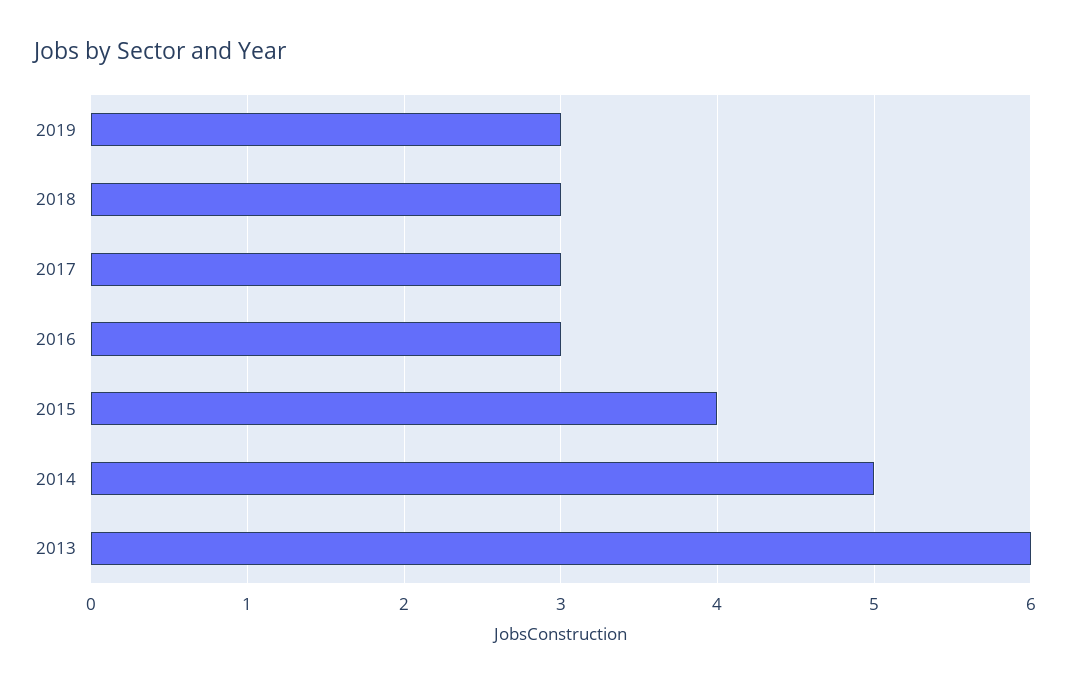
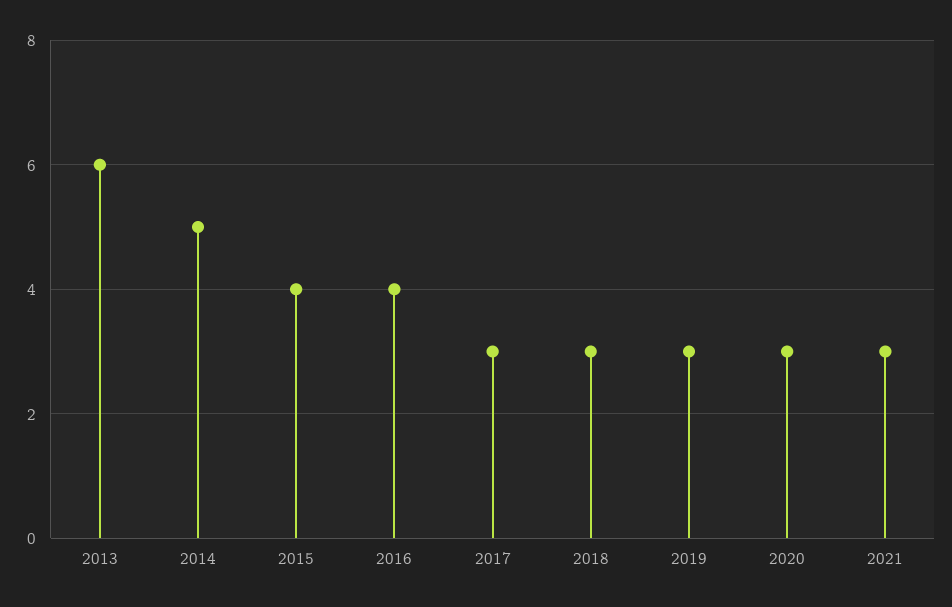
2016: 3 -> 4
2020: none -> 3
2021: none -> 3

